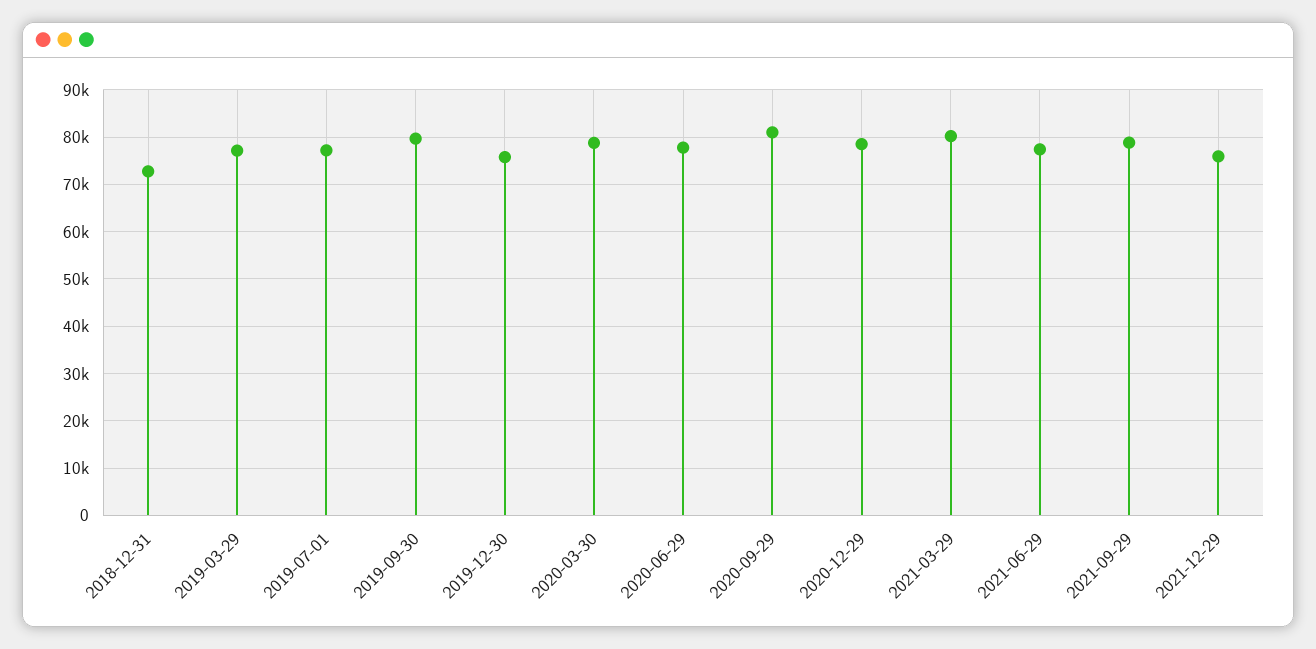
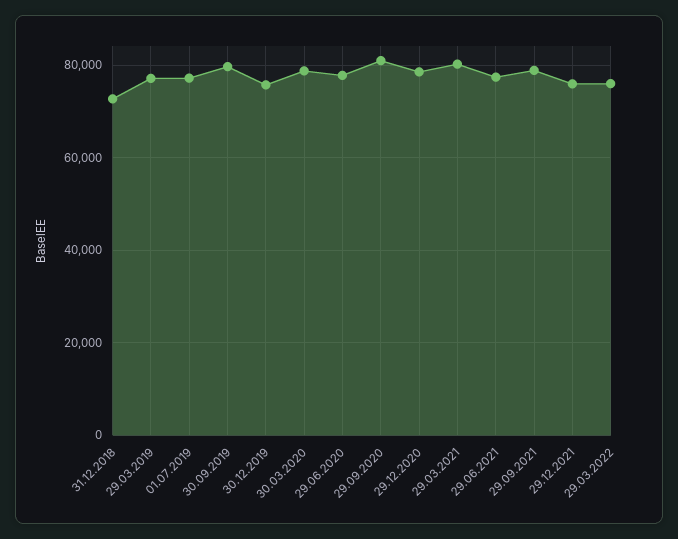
29.03.2022: none -> 76000

